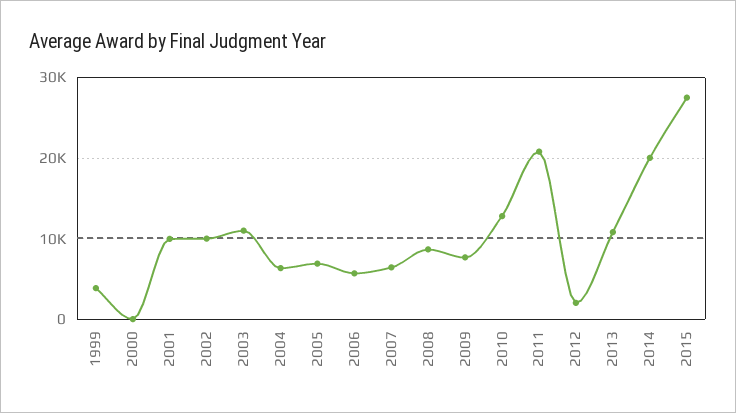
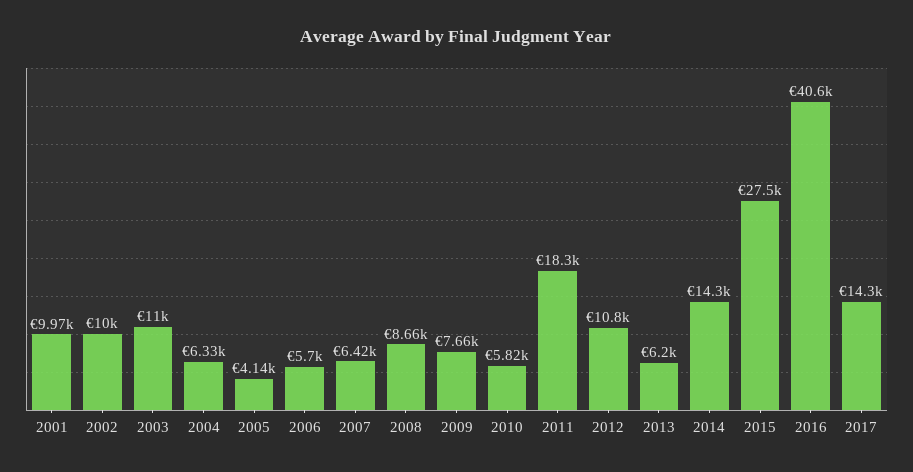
1999: 4000 -> none
2000: 0 -> none
2005: 7000 -> 4140
2010: 13000 -> 5820
2011: 21000 -> 18300
2012: 2000 -> 10800
2013: 11000 -> 6200
2014: 20000 -> 14300
2016: none -> 40600
2017: none -> 14300

